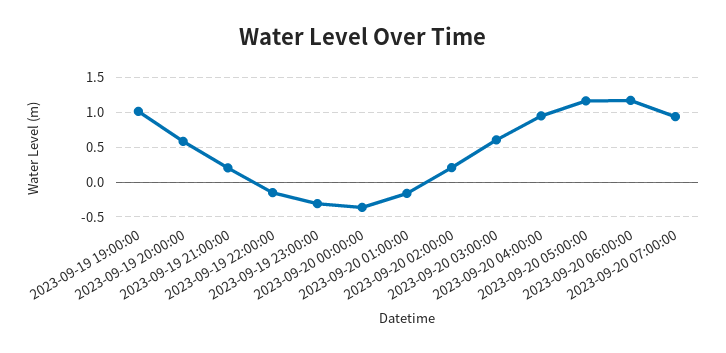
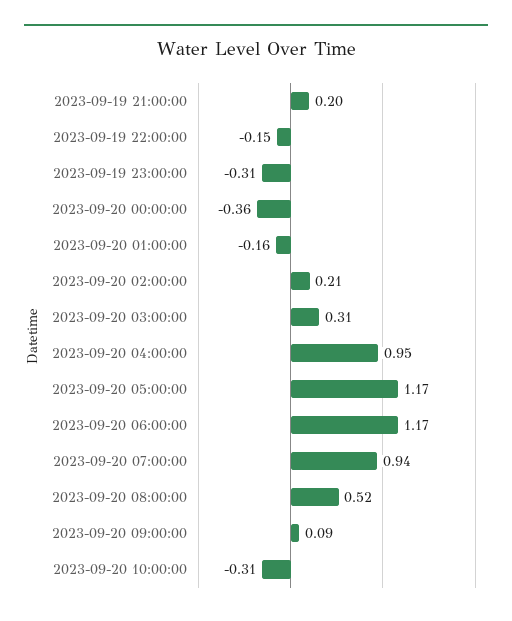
2023-09-19 19:00:00: 1 -> none
2023-09-19 20:00:00: 0.6 -> none
2023-09-20 03:00:00: 0.6 -> 0.31
2023-09-20 08:00:00: none -> 0.52
2023-09-20 09:00:00: none -> 0.09
2023-09-20 10:00:00: none -> -0.31

